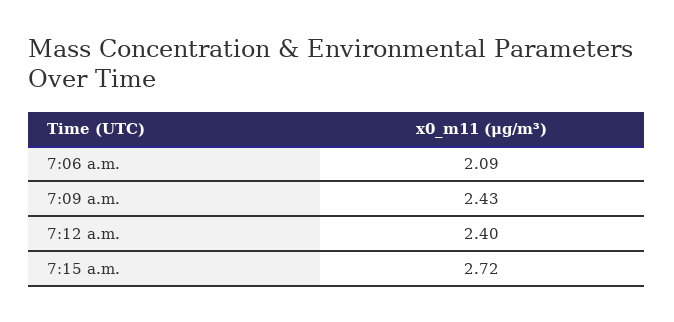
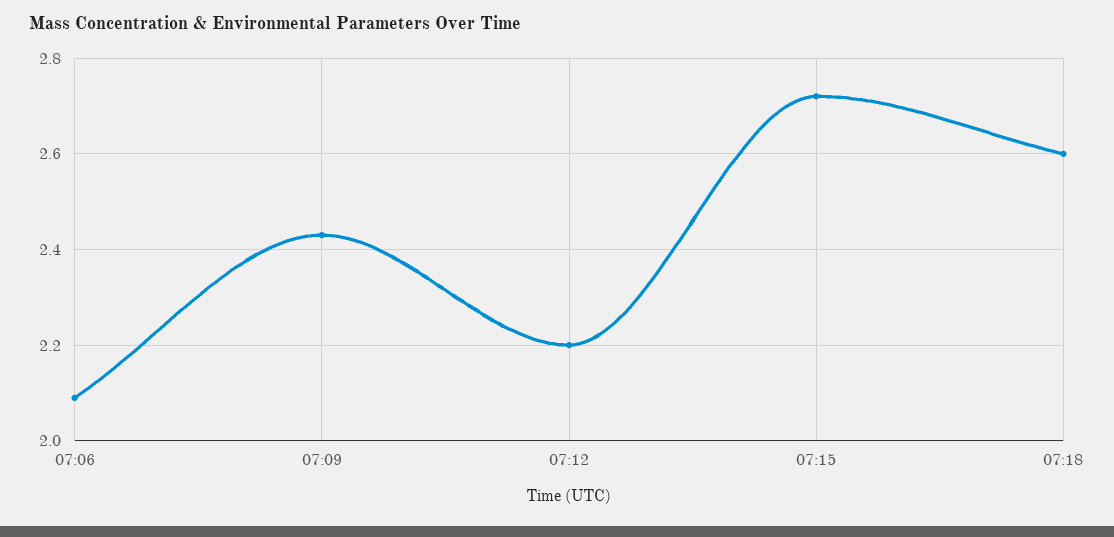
7:12 a.m.: 2.4 -> 2.2
07:18: none -> 2.6

